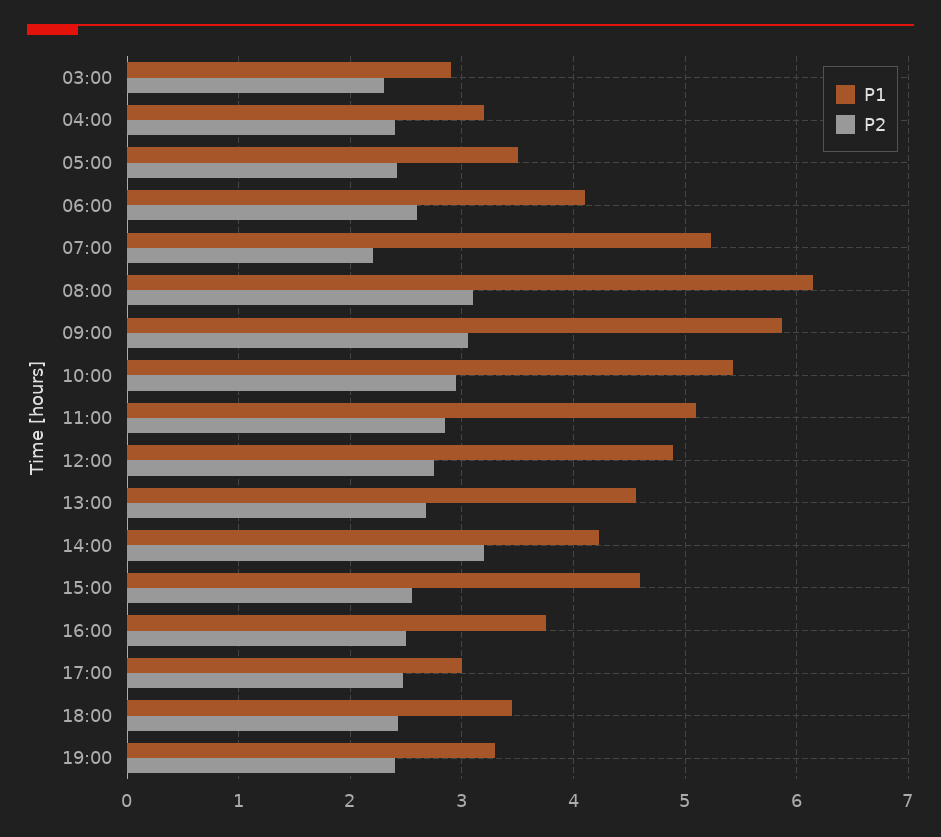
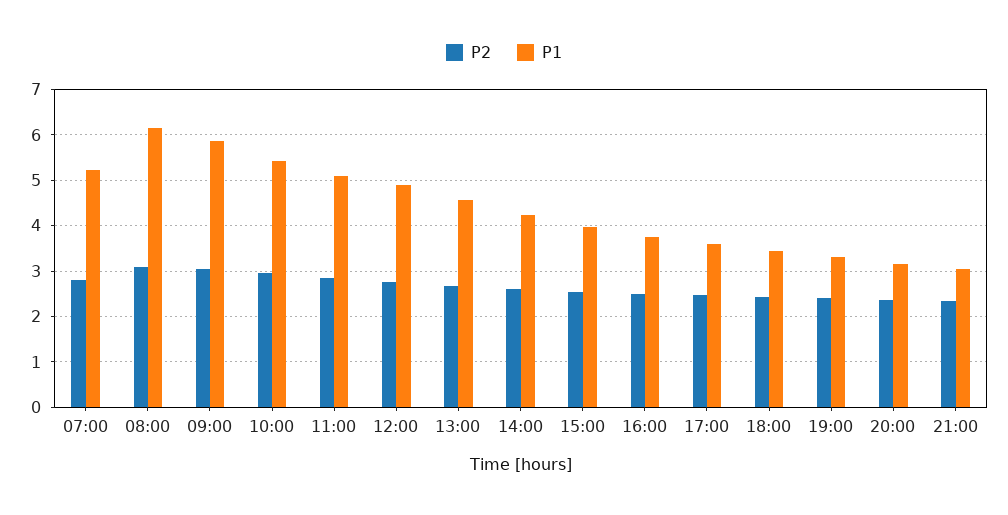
P1, 03:00: 2.9 -> none
P2, 03:00: 2.3 -> none
P1, 04:00: 3.2 -> none
P2, 04:00: 2.4 -> none
P1, 05:00: 3.5 -> none
P2, 05:00: 2.4 -> none
P1, 06:00: 4.1 -> none
P2, 06:00: 2.6 -> none
P2, 07:00: 2.2 -> 2.8
P2, 14:00: 3.2 -> 2.6
P1, 15:00: 4.6 -> 4
P1, 17:00: 3 -> 3.6
P2, 20:00: none -> 2.4
P1, 20:00: none -> 3.2
P2, 21:00: none -> 2.4
P1, 21:00: none -> 3

